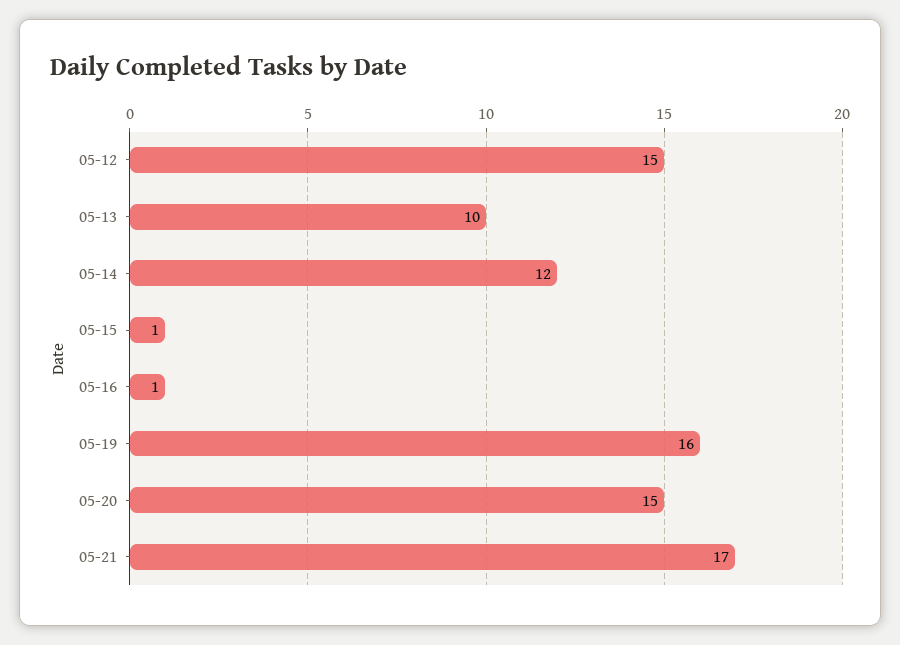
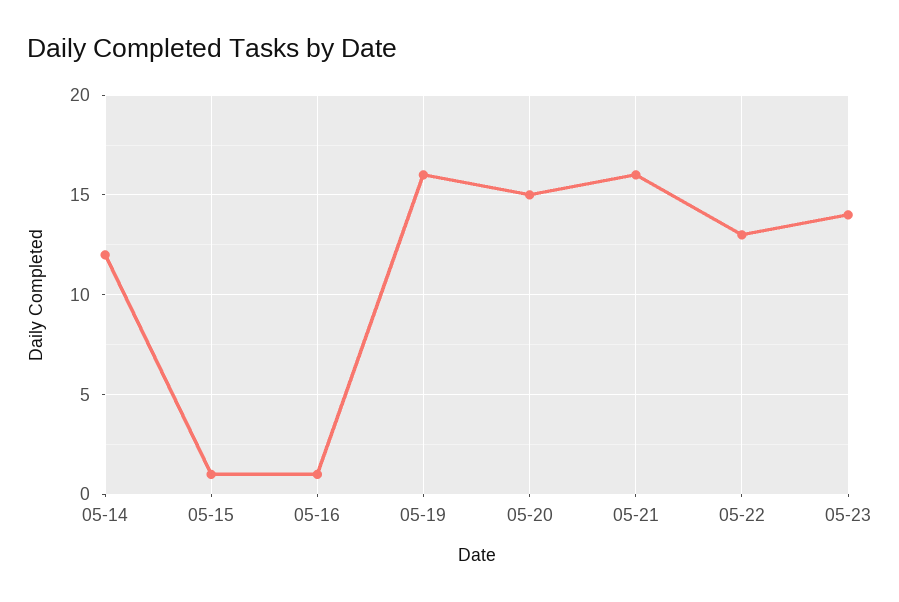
05-12: 15 -> none
05-13: 10 -> none
05-21: 17 -> 16
05-22: none -> 13
05-23: none -> 14

